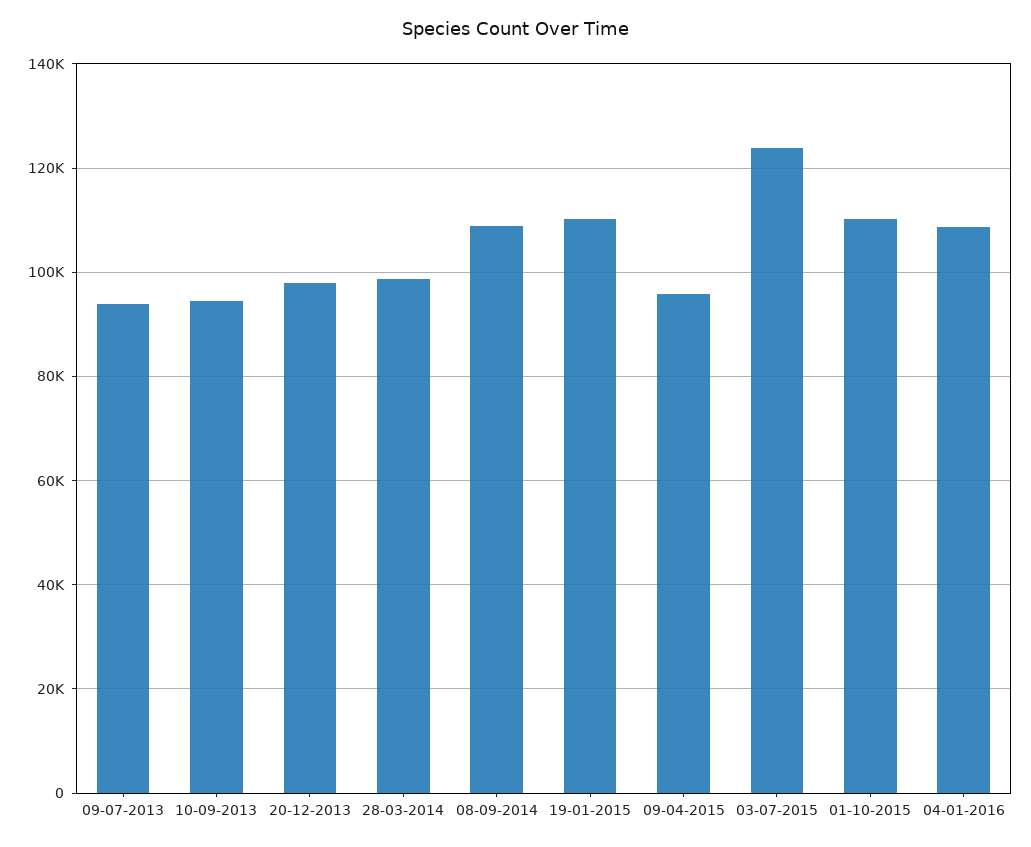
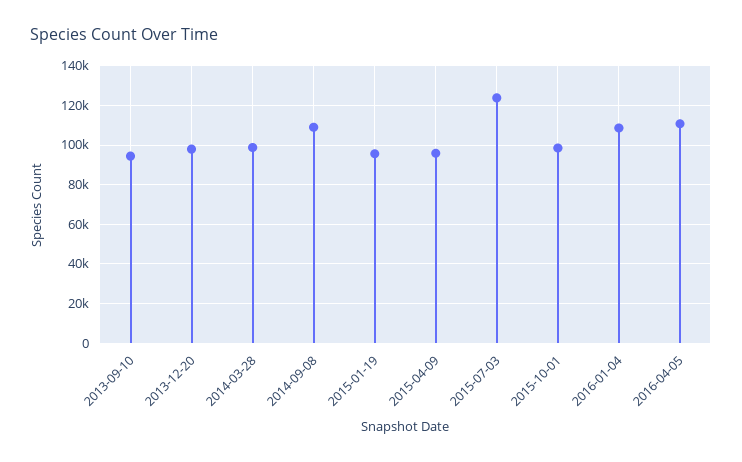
09-07-2013: 94000 -> none
19-01-2015: 110000 -> 95000
01-10-2015: 110000 -> 100000
2016-04-05: none -> 110000

